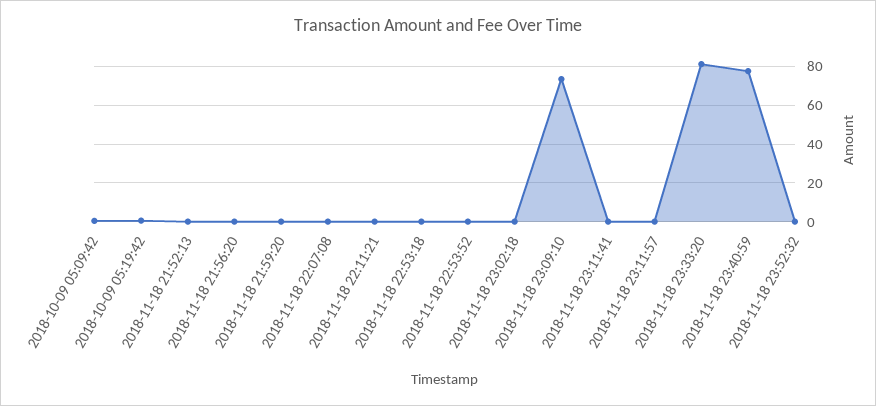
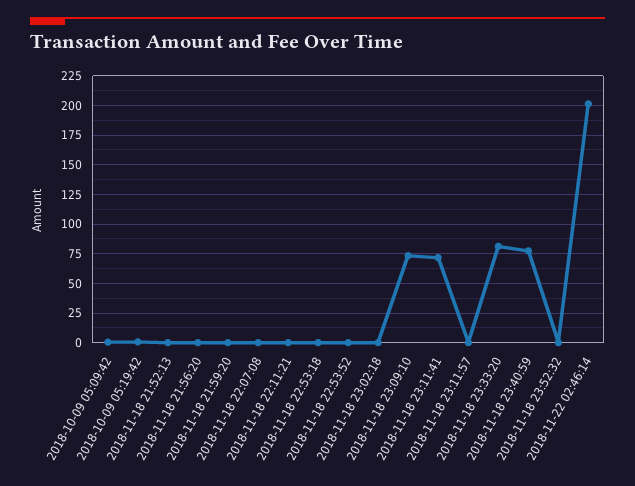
2018-11-18 23:11:41: 0 -> 75
2018-11-22 02:46:14: none -> 200

